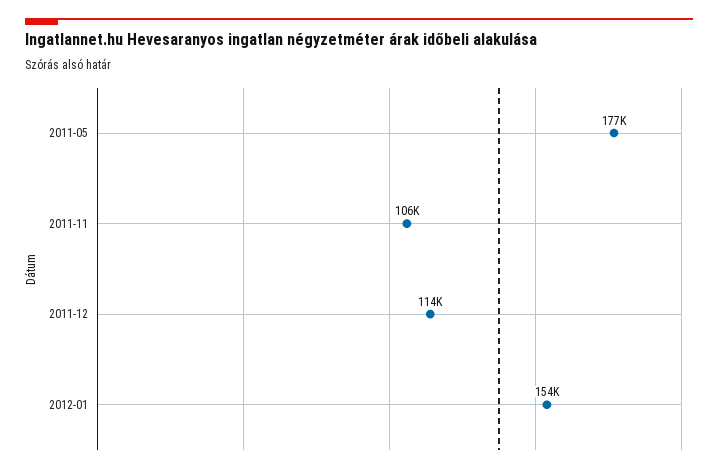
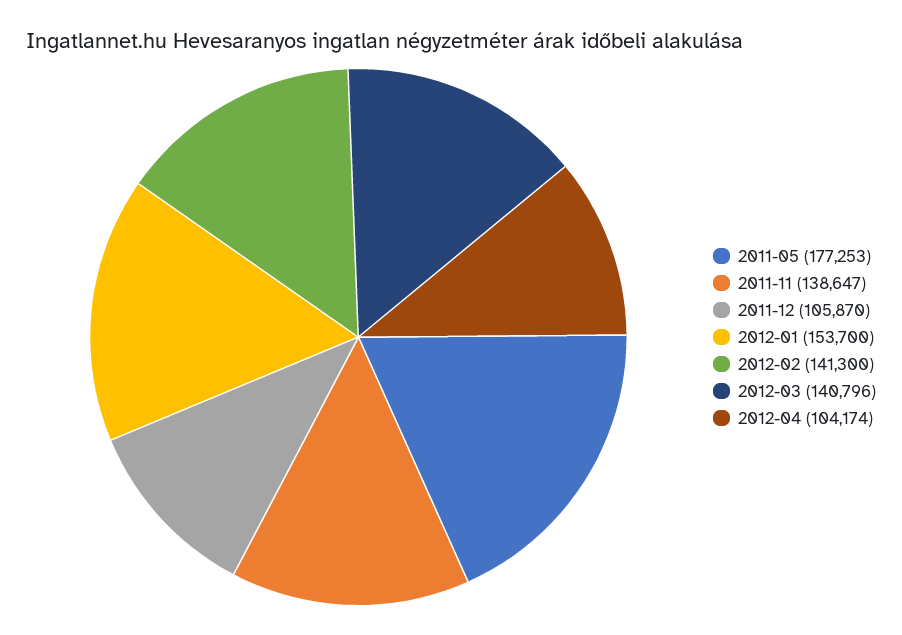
2011-11: 106000 -> 138647
2011-12: 114000 -> 105870
2012-02: none -> 141300
2012-03: none -> 140796
2012-04: none -> 104174

